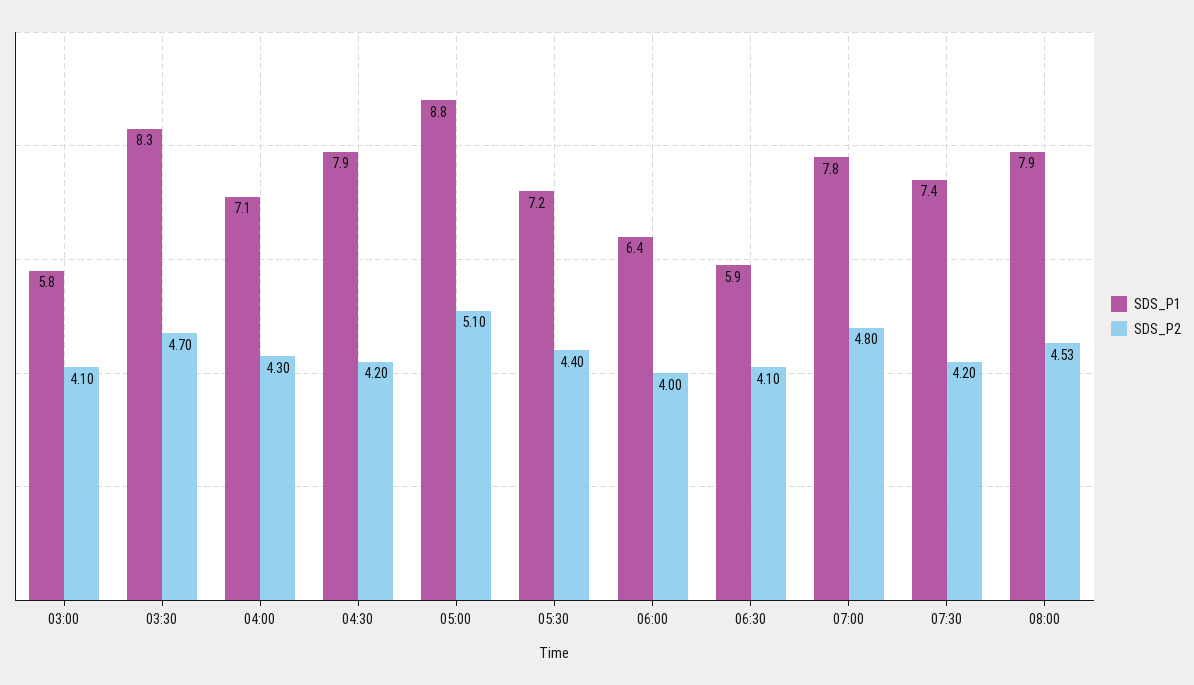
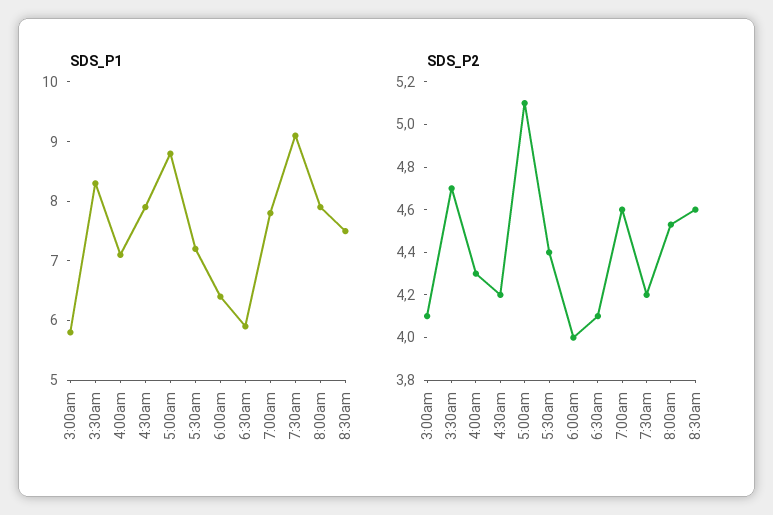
SDS_P2, 07:00: 4.8 -> 4.6
SDS_P1, 07:30: 7.4 -> 9
SDS_P1, 8:30am: none -> 7.5
SDS_P2, 8:30am: none -> 4.6

